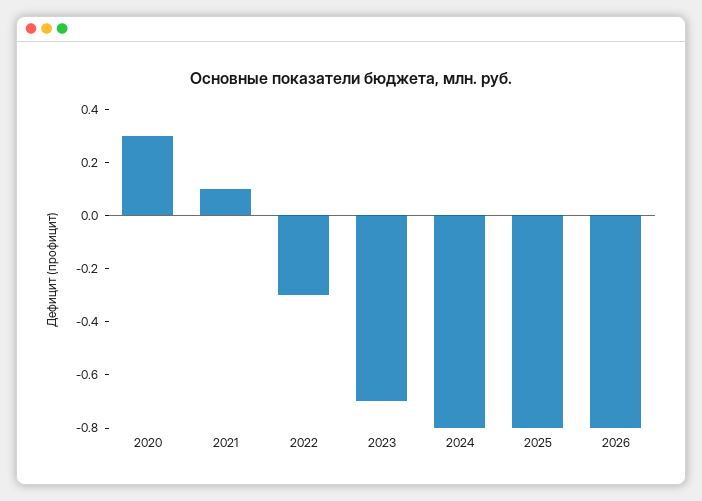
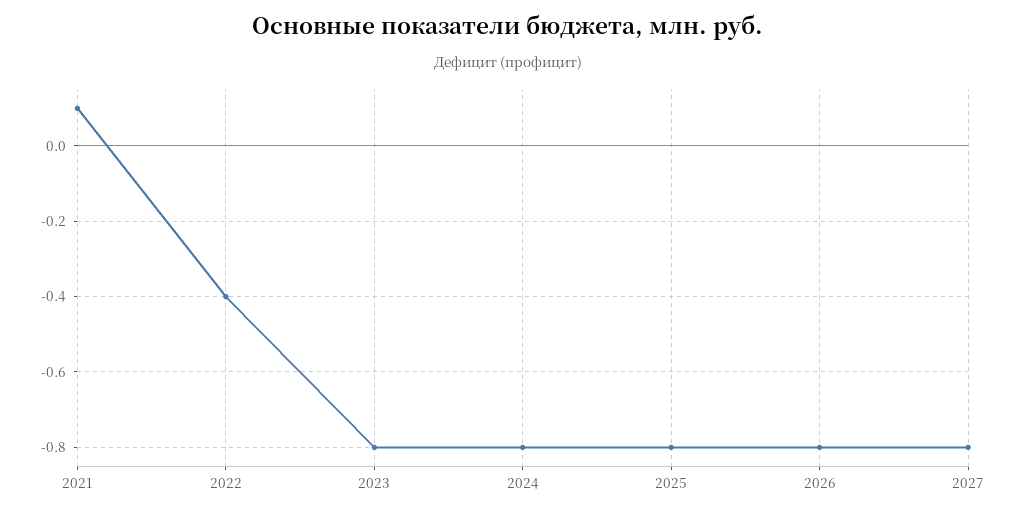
2020: 0.3 -> none
2022: -0.3 -> -0.4
2023: -0.7 -> -0.8
2027: none -> -0.8

